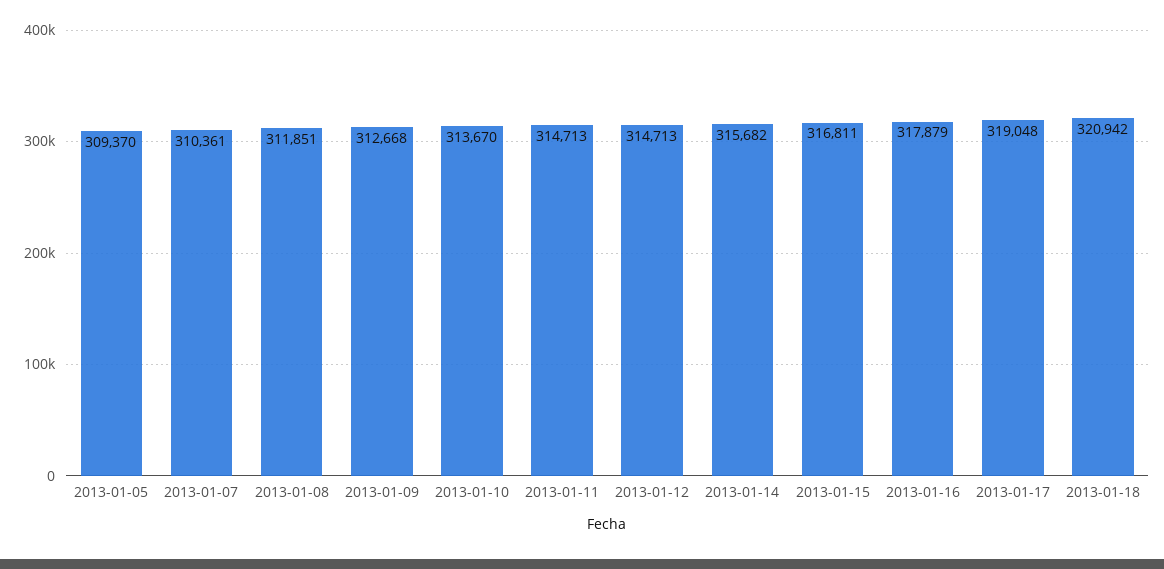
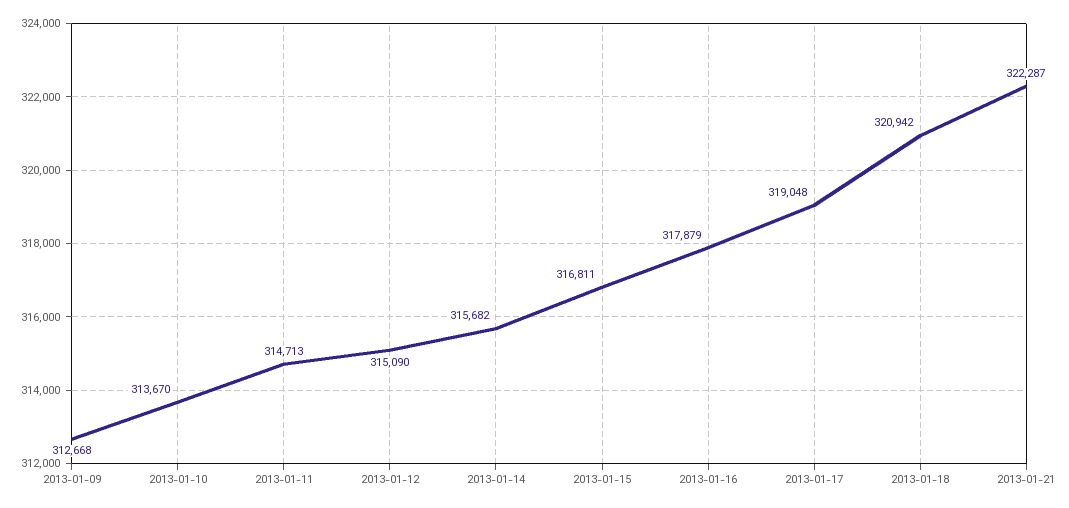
2013-01-05: 309370 -> none
2013-01-07: 310361 -> none
2013-01-08: 311851 -> none
2013-01-12: 314713 -> 315090
2013-01-21: none -> 322287

